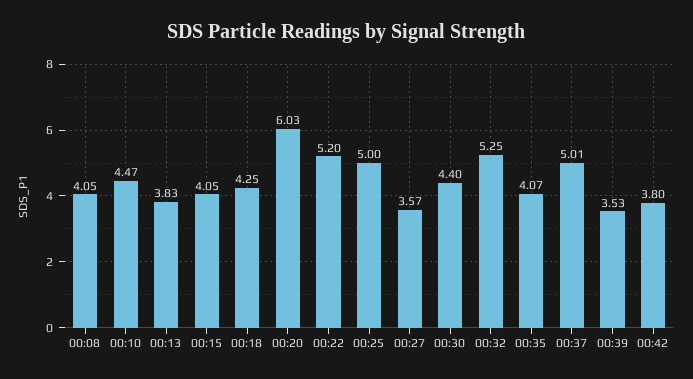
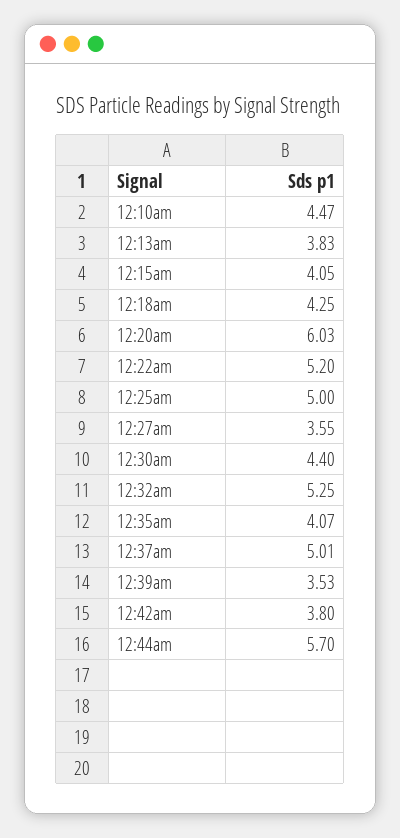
00:08: 4.05 -> none
00:27: 3.57 -> 3.55
12:44am: none -> 5.7

